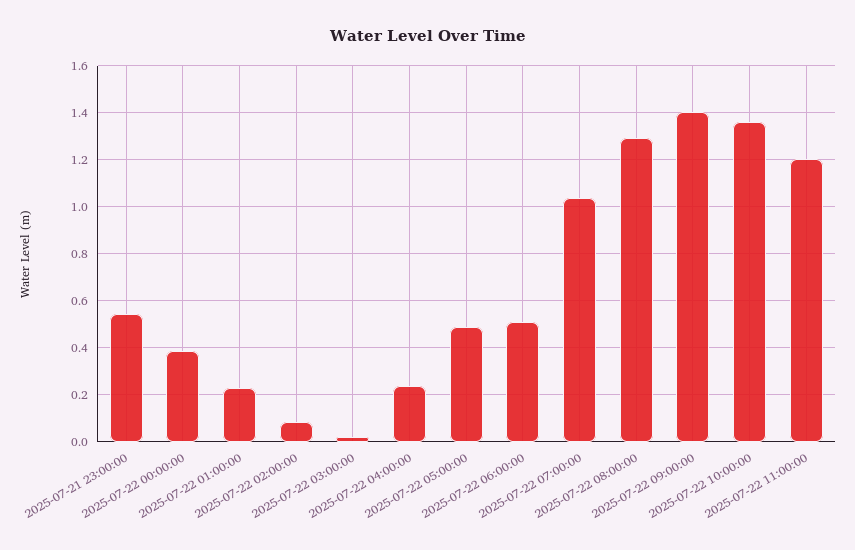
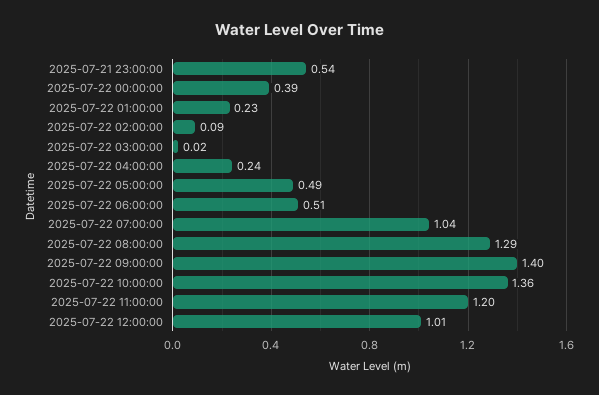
2025-07-22 12:00:00: none -> 1.01

